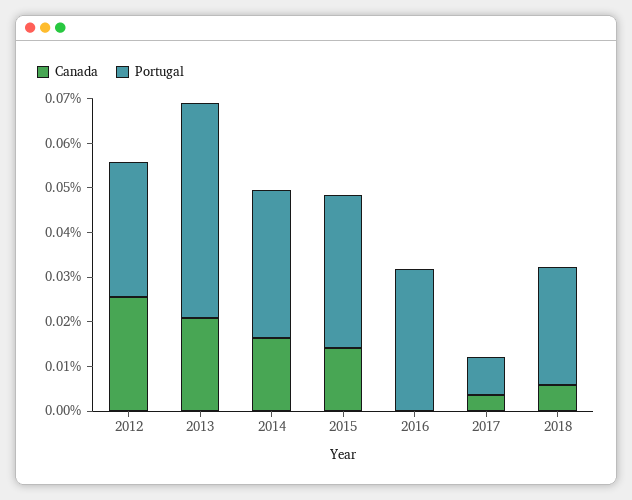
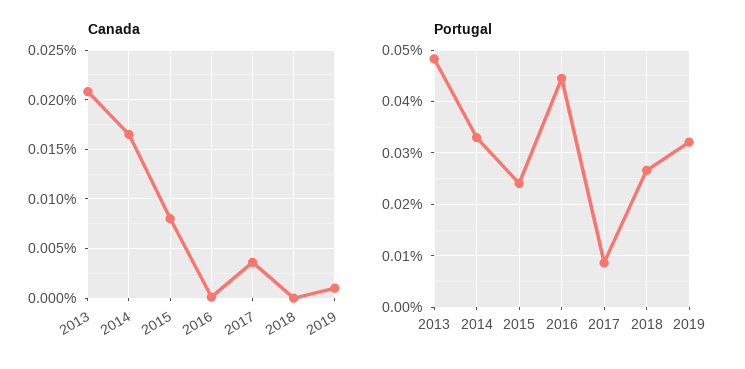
Canada, 2012: 0.026 -> none
Portugal, 2012: 0.03 -> none
Canada, 2015: 0.014 -> 0.008
Portugal, 2015: 0.034 -> 0.024
Portugal, 2016: 0.032 -> 0.044
Canada, 2018: 0.006 -> 0
Canada, 2019: none -> 0.001
Portugal, 2019: none -> 0.032

